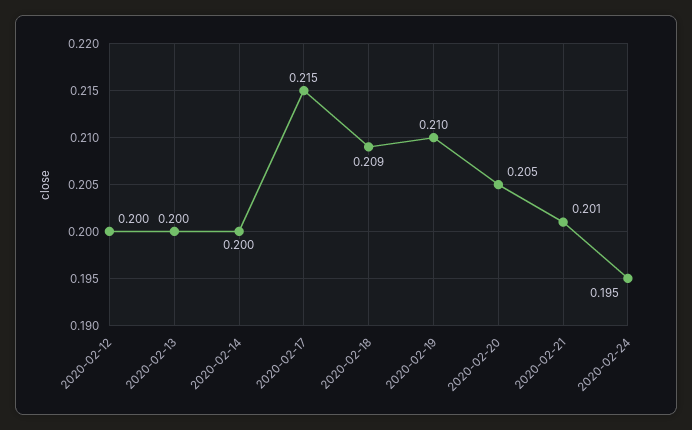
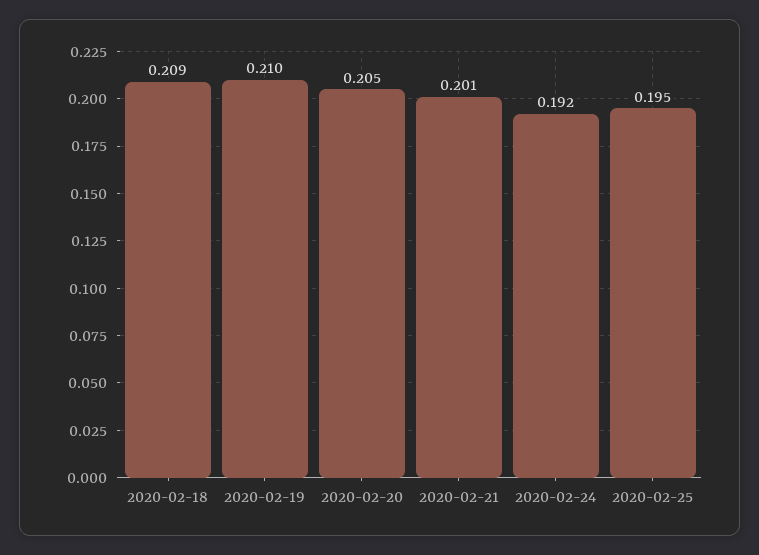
2020-02-12: 0.2 -> none
2020-02-13: 0.2 -> none
2020-02-14: 0.2 -> none
2020-02-17: 0.215 -> none
2020-02-24: 0.195 -> 0.192
2020-02-25: none -> 0.195

